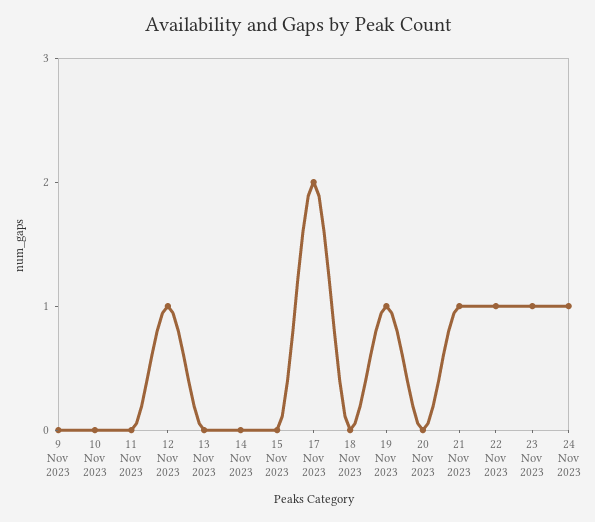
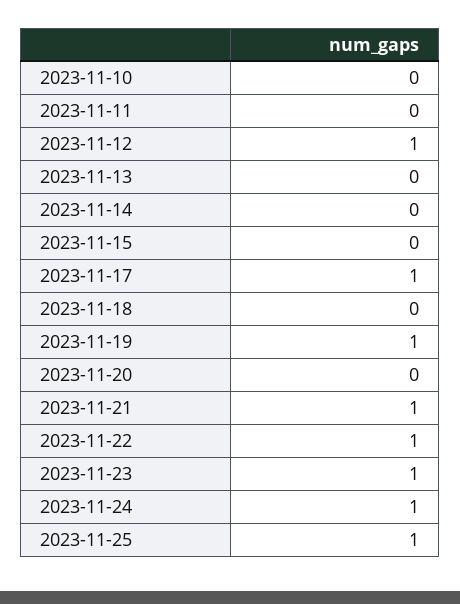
9 Nov 2023: 0 -> none
17 Nov 2023: 2 -> 1
2023-11-25: none -> 1

